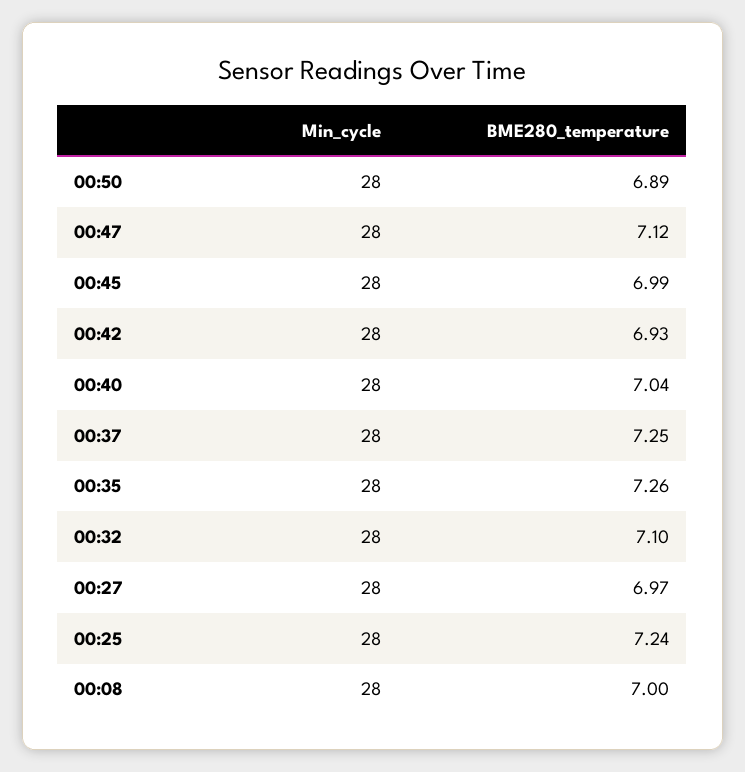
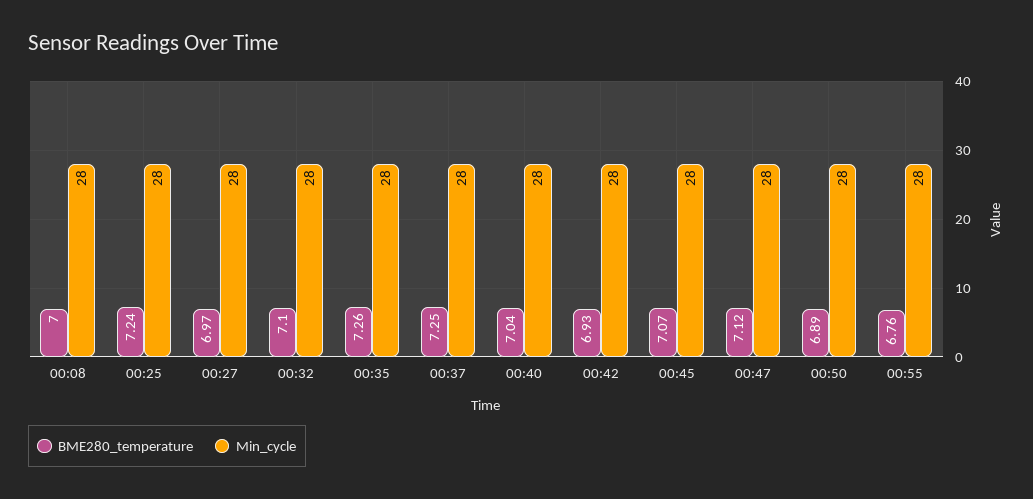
BME280_temperature, 00:45: 6.99 -> 7.07
BME280_temperature, 00:55: none -> 6.76
Min_cycle, 00:55: none -> 28

